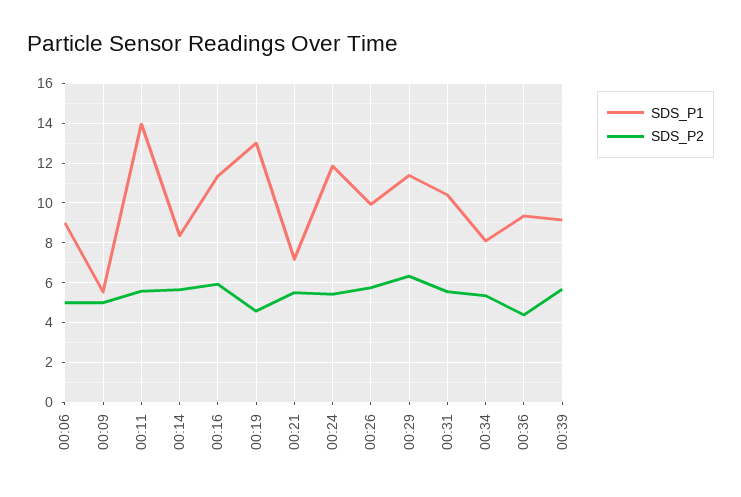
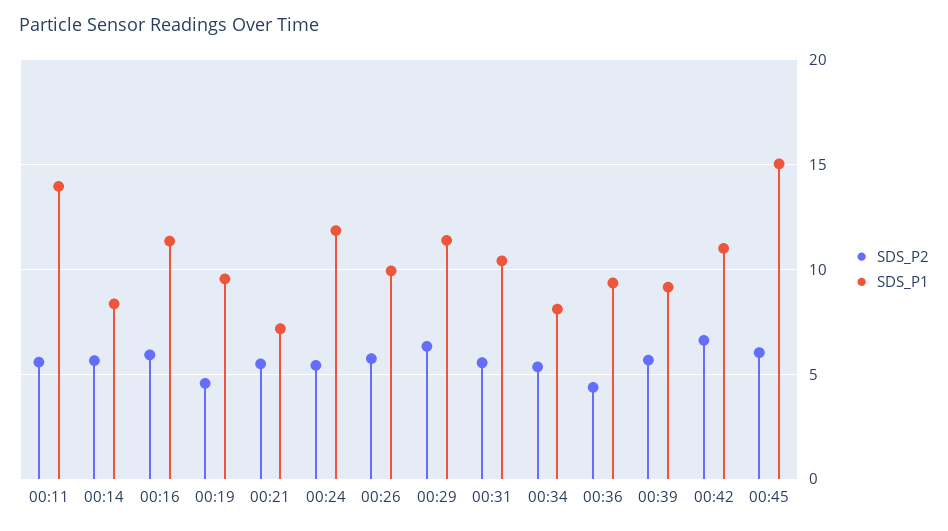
SDS_P1, 00:06: 9 -> none
SDS_P2, 00:06: 5 -> none
SDS_P1, 00:09: 5.5 -> none
SDS_P2, 00:09: 5 -> none
SDS_P1, 00:19: 13 -> 9.5
SDS_P2, 00:42: none -> 6.5
SDS_P1, 00:42: none -> 11
SDS_P2, 00:45: none -> 6
SDS_P1, 00:45: none -> 15

